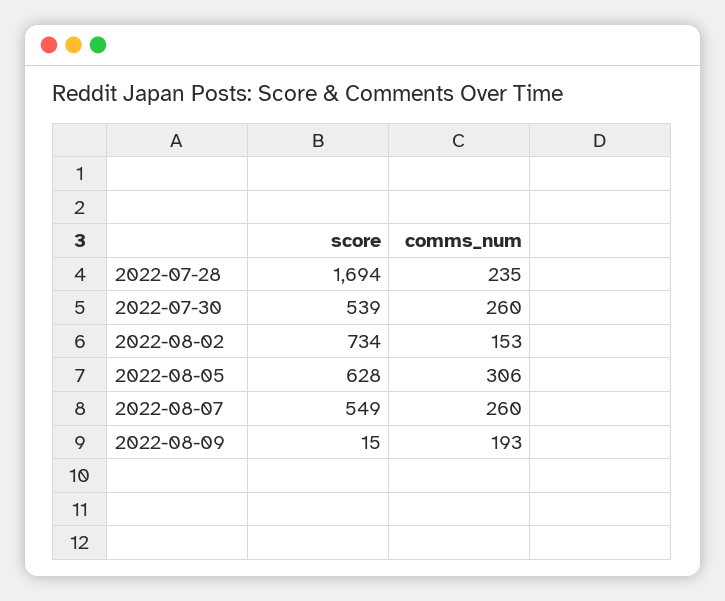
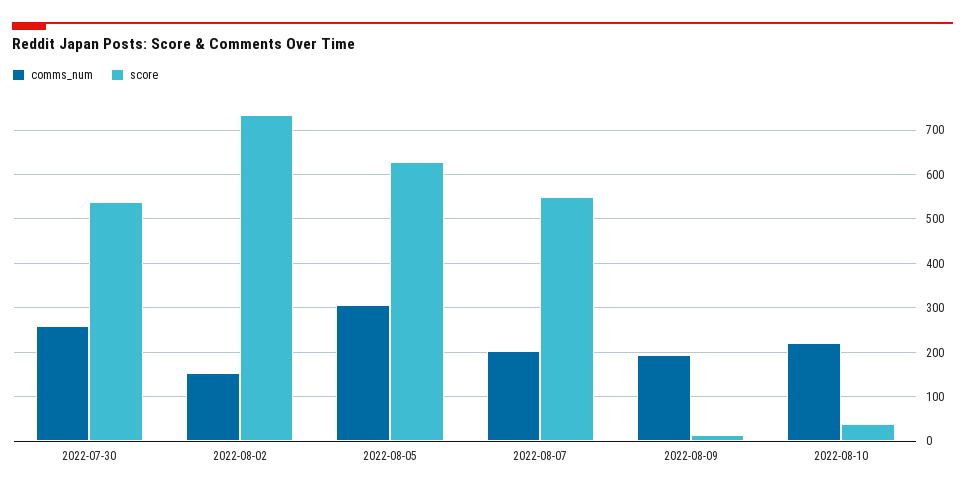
score, 2022-07-28: 1694 -> none
comms_num, 2022-07-28: 235 -> none
comms_num, 2022-08-07: 260 -> 200
comms_num, 2022-08-10: none -> 220
score, 2022-08-10: none -> 40

